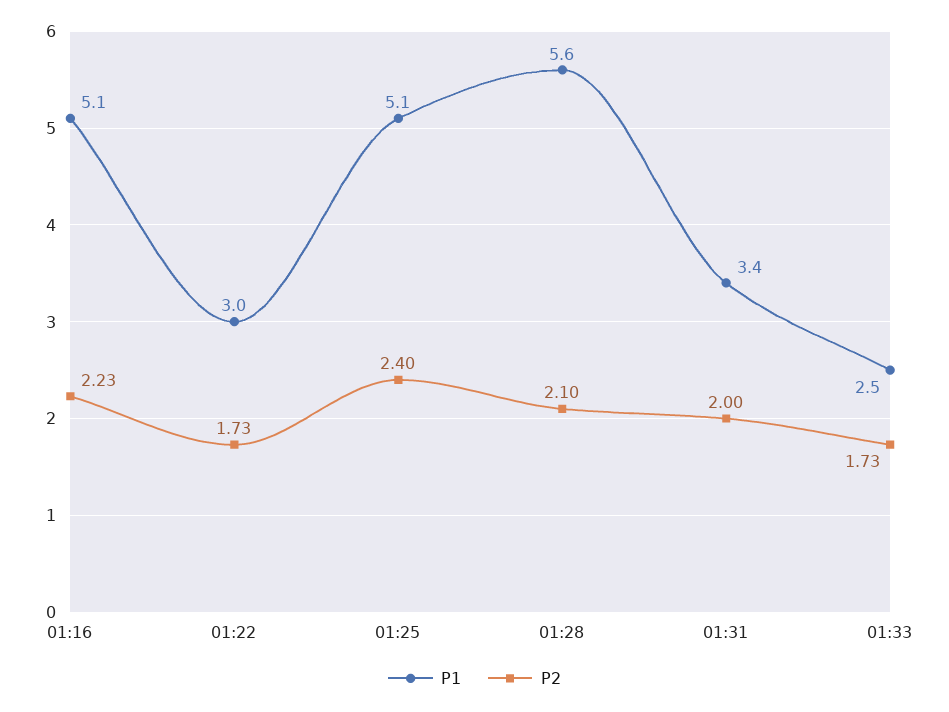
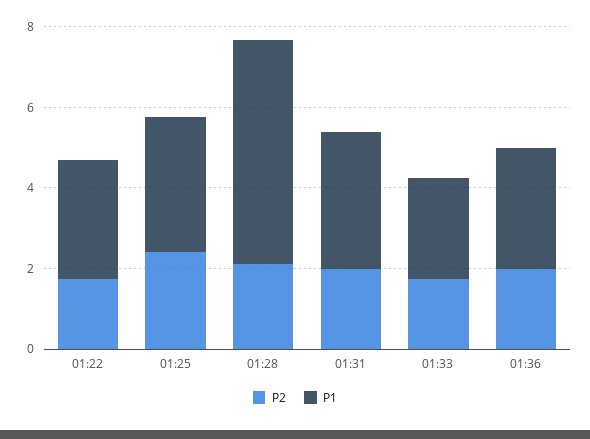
P1, 01:16: 5.1 -> none
P2, 01:16: 2.23 -> none
P1, 01:25: 5.1 -> 3.5
P2, 01:36: none -> 2
P1, 01:36: none -> 3

